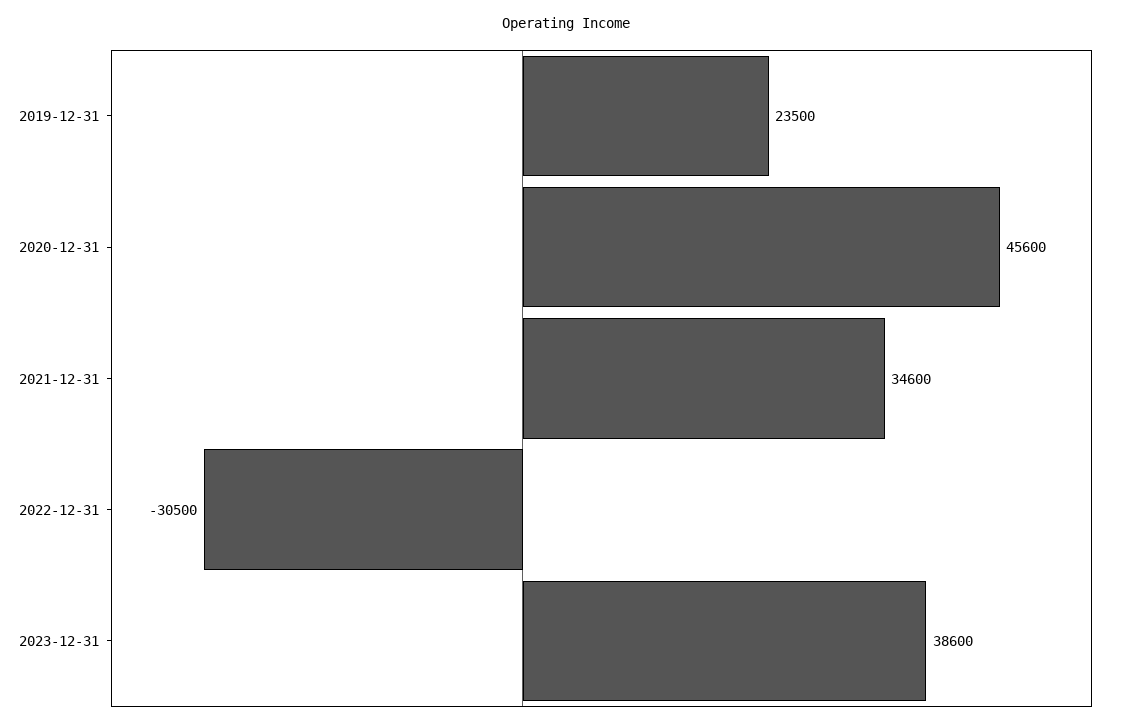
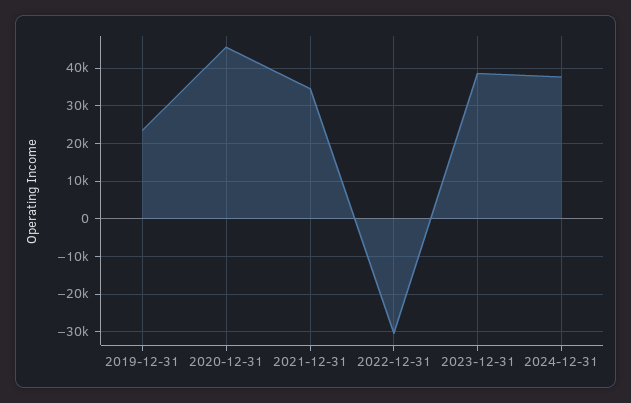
2024-12-31: none -> 38000

